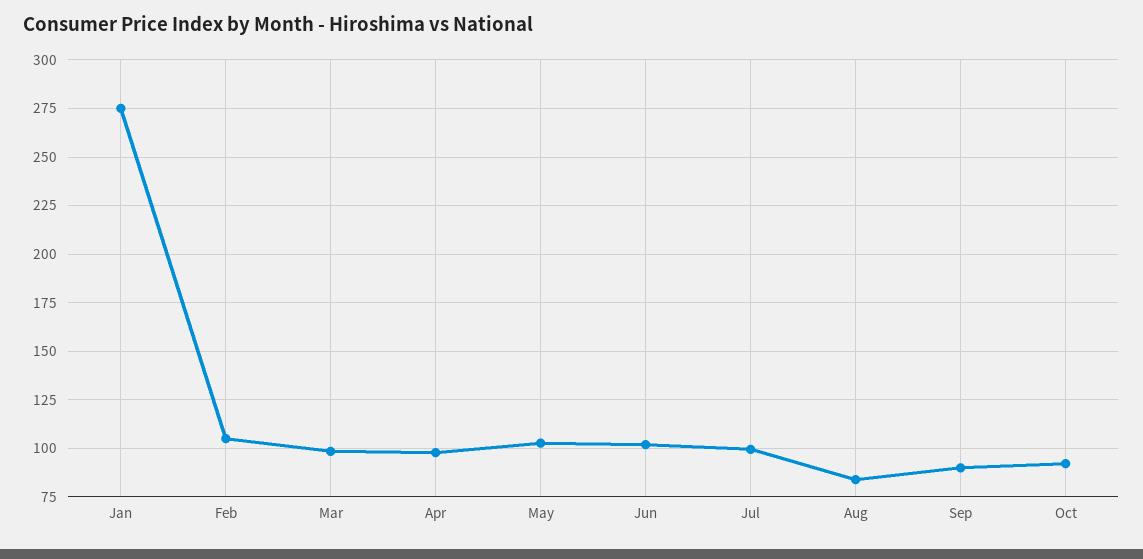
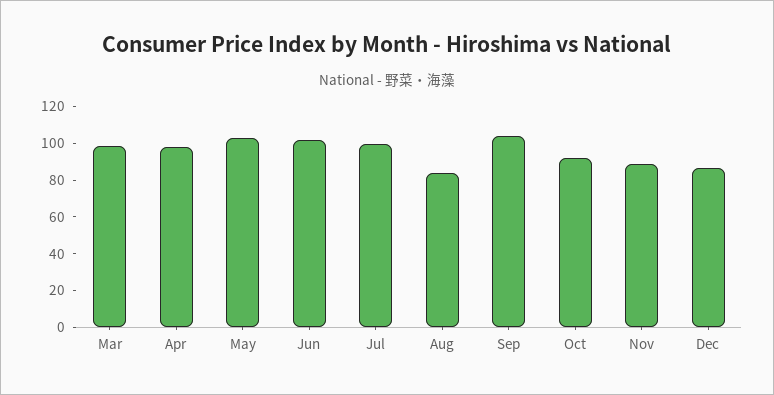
Jan: 275 -> none
Feb: 105 -> none
Sep: 90 -> 105
Nov: none -> 90
Dec: none -> 85

